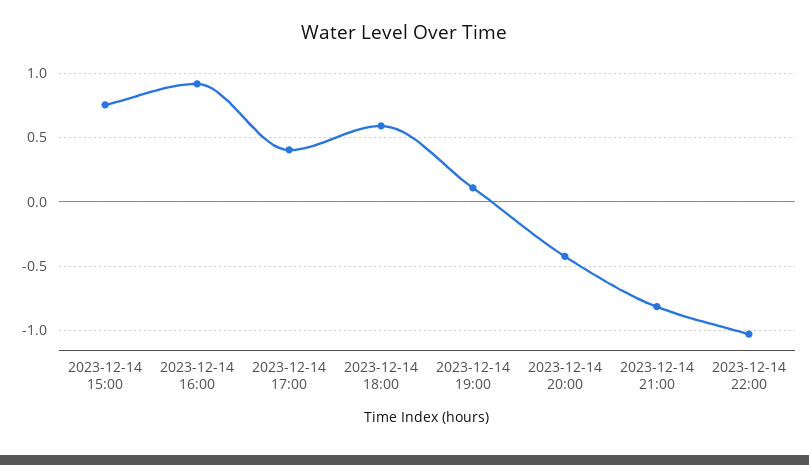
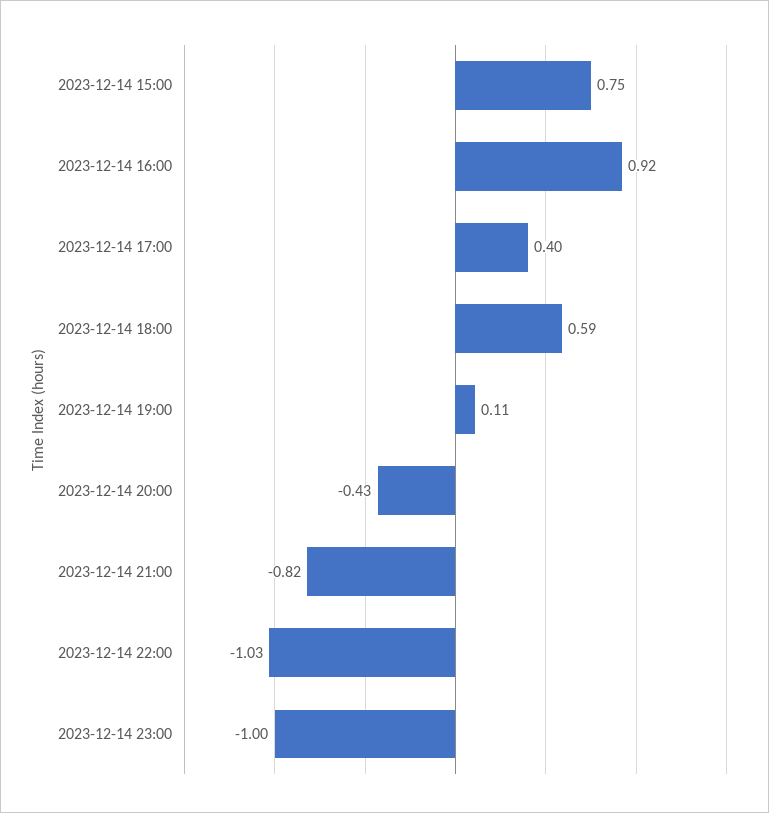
2023-12-14 23:00: none -> -1

